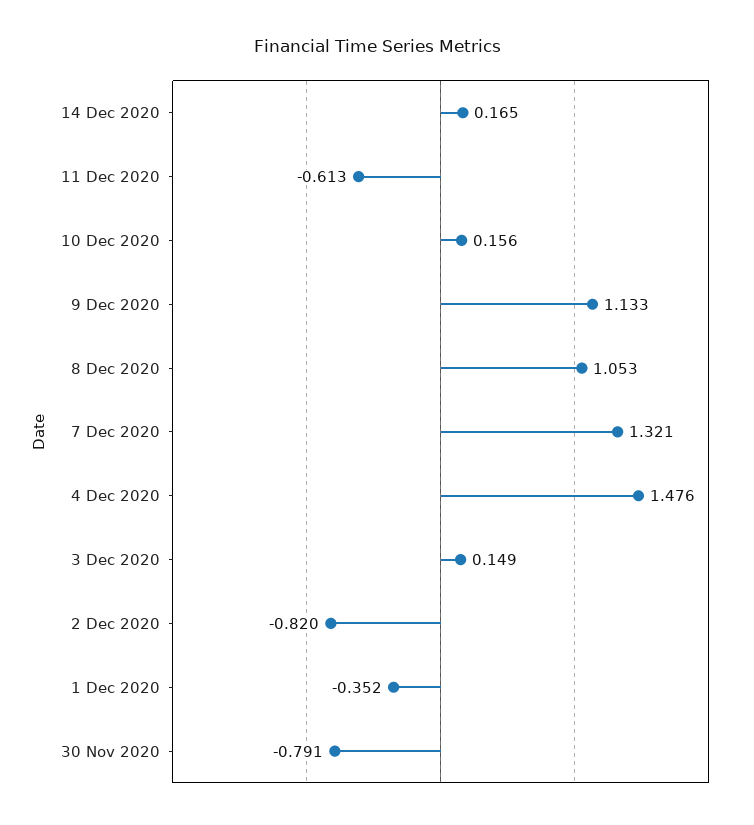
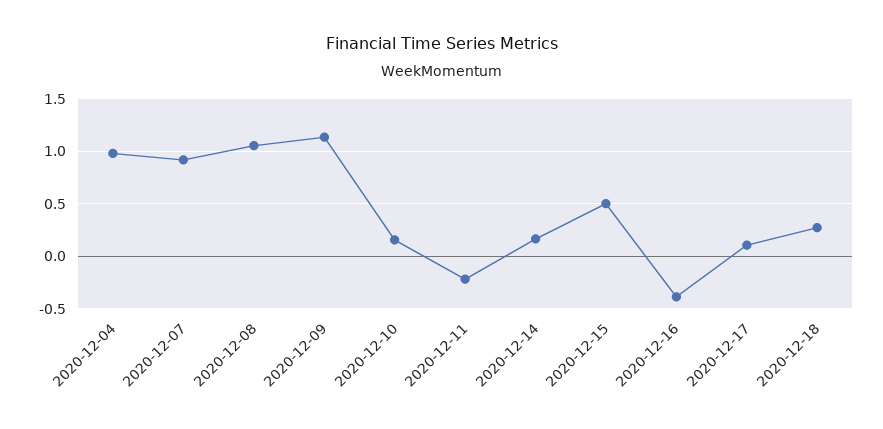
11 Dec 2020: -0.613 -> -0.2
7 Dec 2020: 1.321 -> 0.9
4 Dec 2020: 1.476 -> 1
3 Dec 2020: 0.149 -> none
2 Dec 2020: -0.82 -> none
1 Dec 2020: -0.352 -> none
30 Nov 2020: -0.791 -> none
2020-12-15: none -> 0.5
2020-12-16: none -> -0.4
2020-12-17: none -> 0.1
2020-12-18: none -> 0.3

